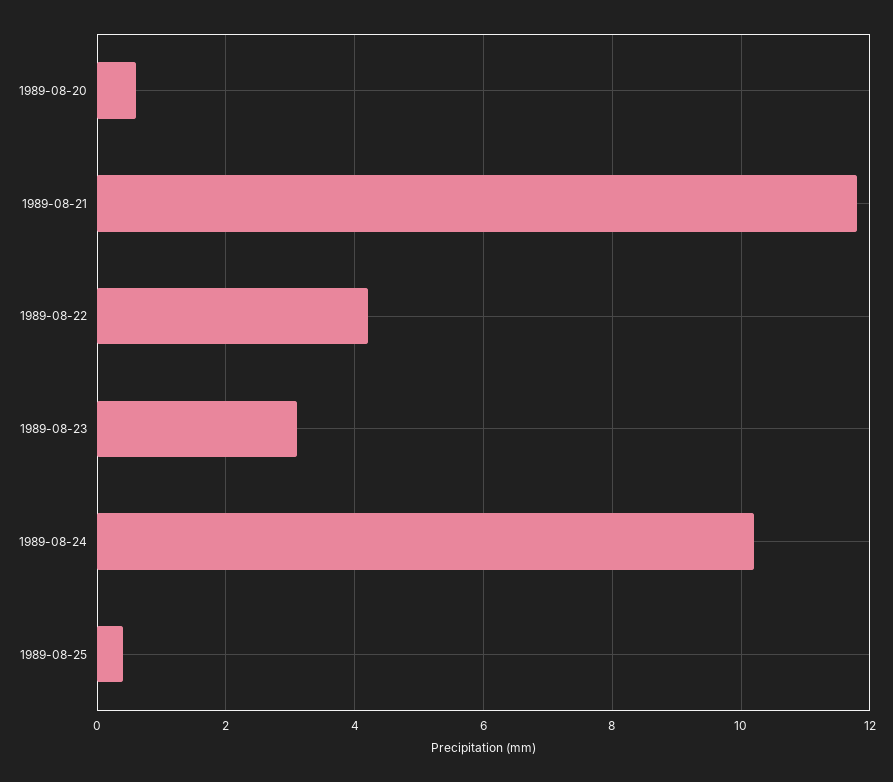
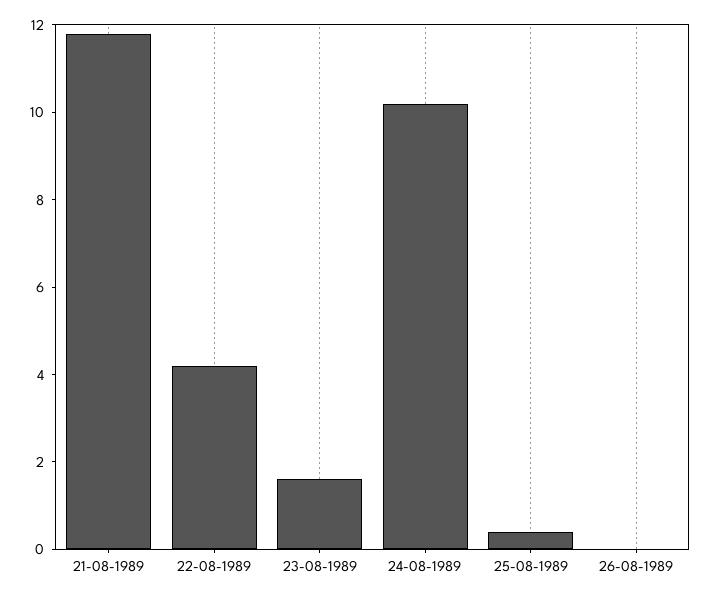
1989-08-20: 0.5 -> none
1989-08-23: 3 -> 1.5
26-08-1989: none -> 0

